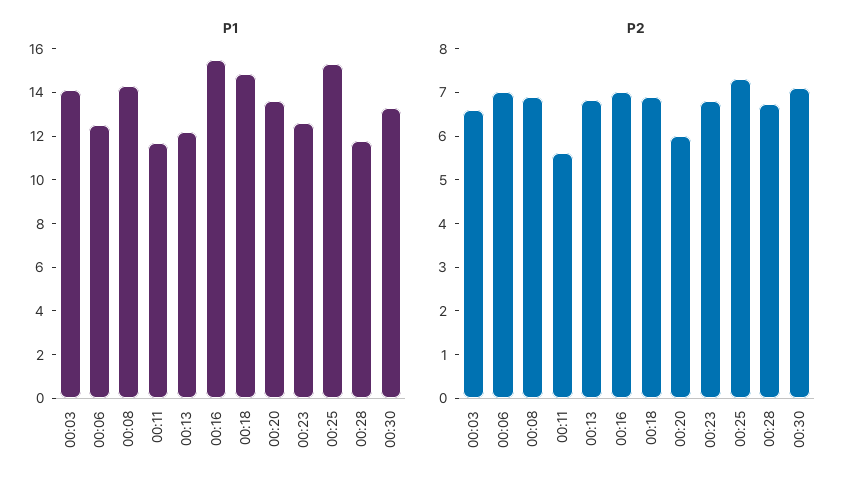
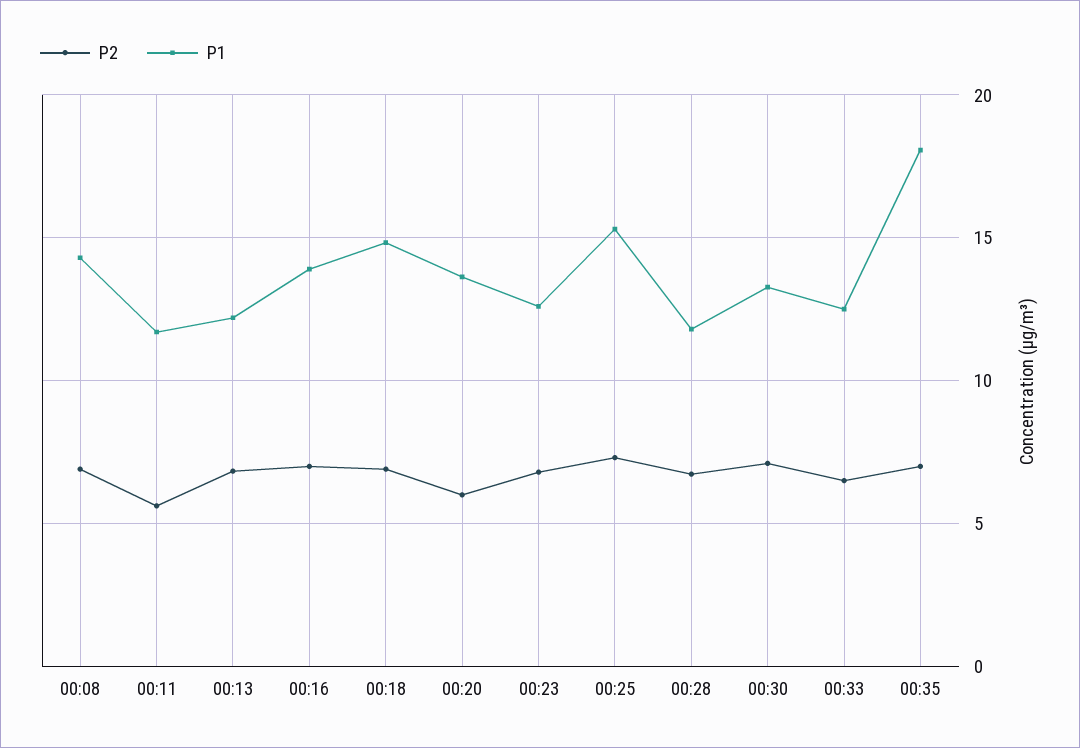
P1, 00:03: 14 -> none
P1, 00:06: 12.5 -> none
P1, 00:16: 15.5 -> 14
P2, 00:03: 6.6 -> none
P2, 00:06: 7 -> none
P2, 00:33: none -> 6.5
P1, 00:33: none -> 12.5
P2, 00:35: none -> 7
P1, 00:35: none -> 18

